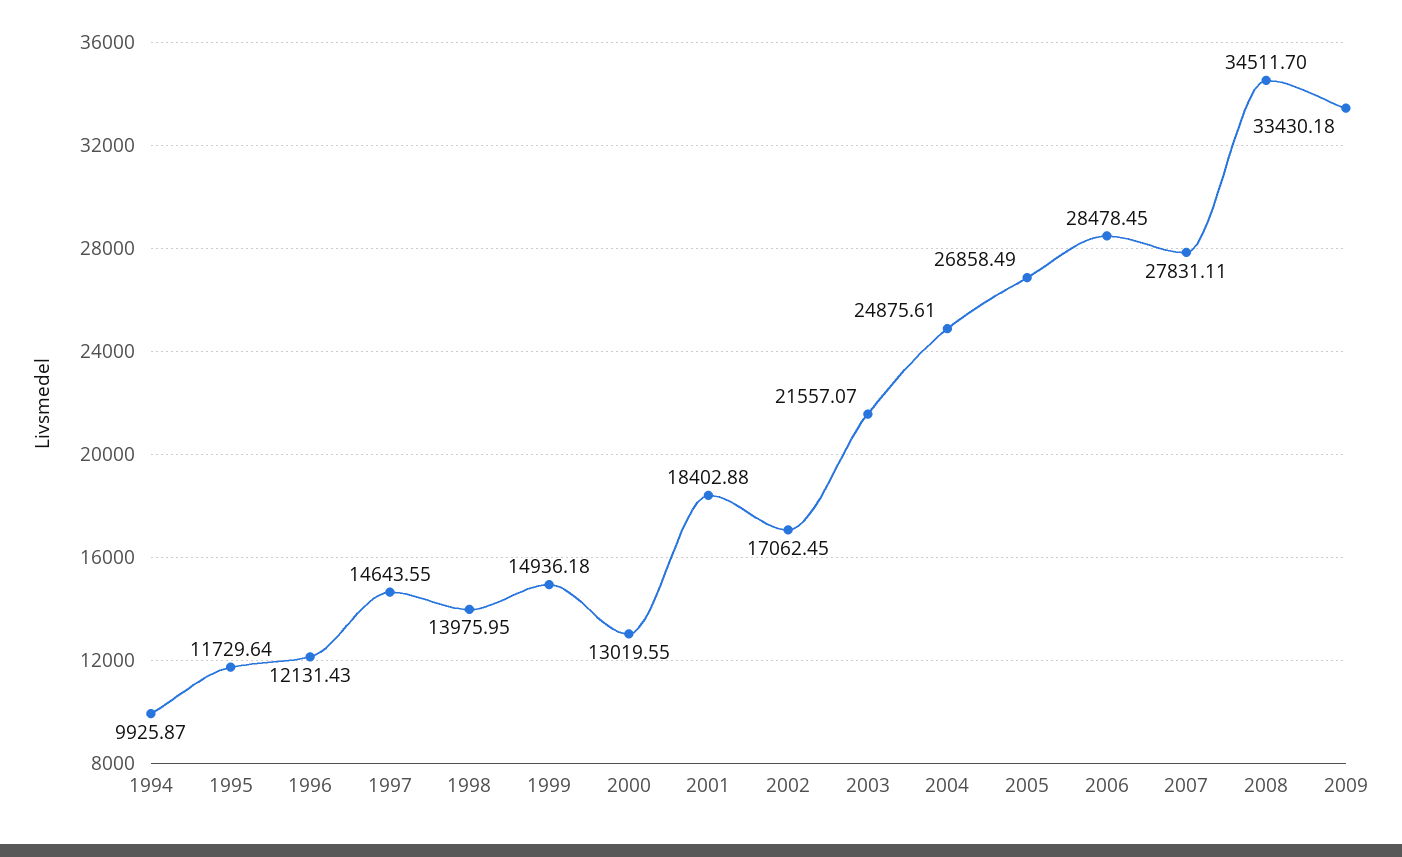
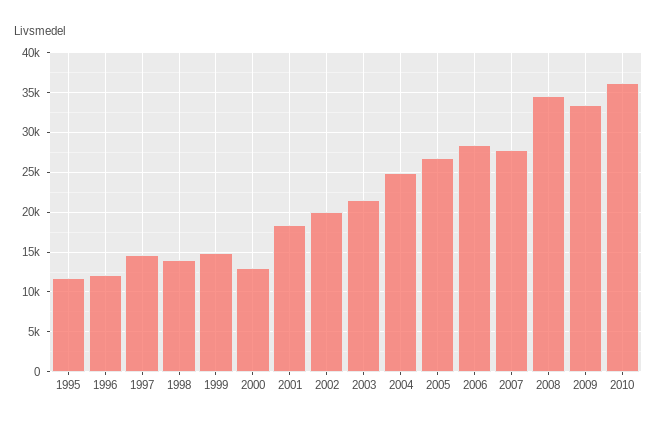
1994: 9925.87 -> none
2002: 17062.45 -> 20000
2010: none -> 36000

